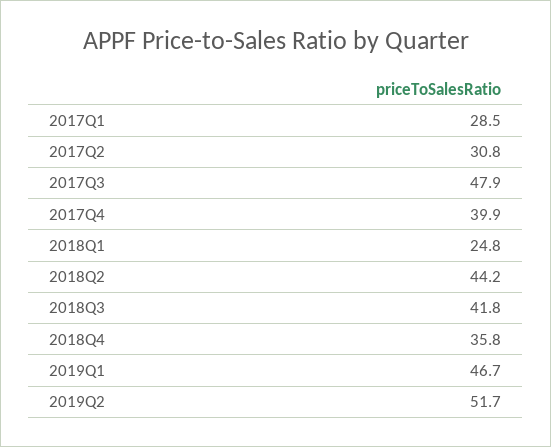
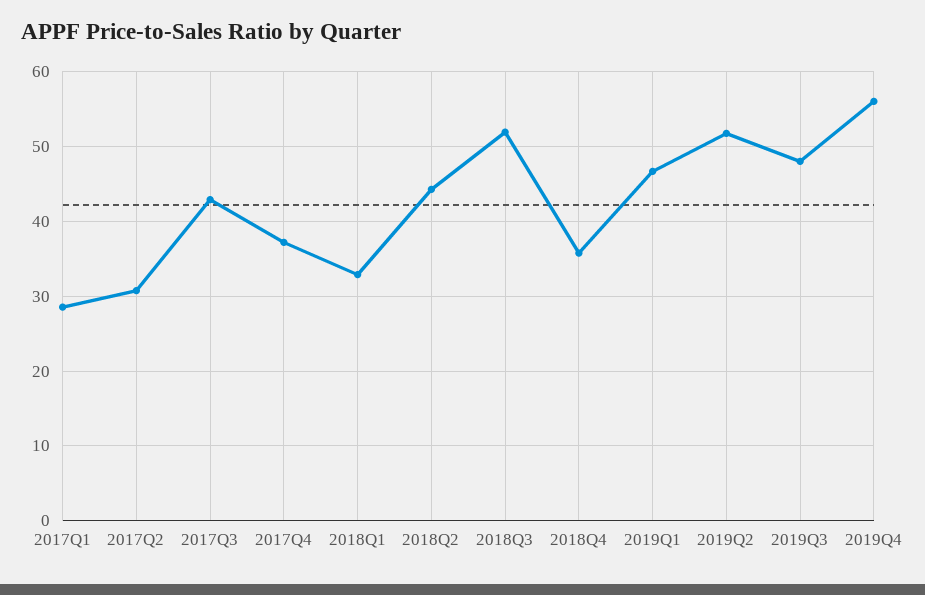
2017Q3: 47.9 -> 43
2017Q4: 39.9 -> 37
2018Q1: 24.8 -> 33
2018Q3: 41.8 -> 52
2019Q3: none -> 48
2019Q4: none -> 56

